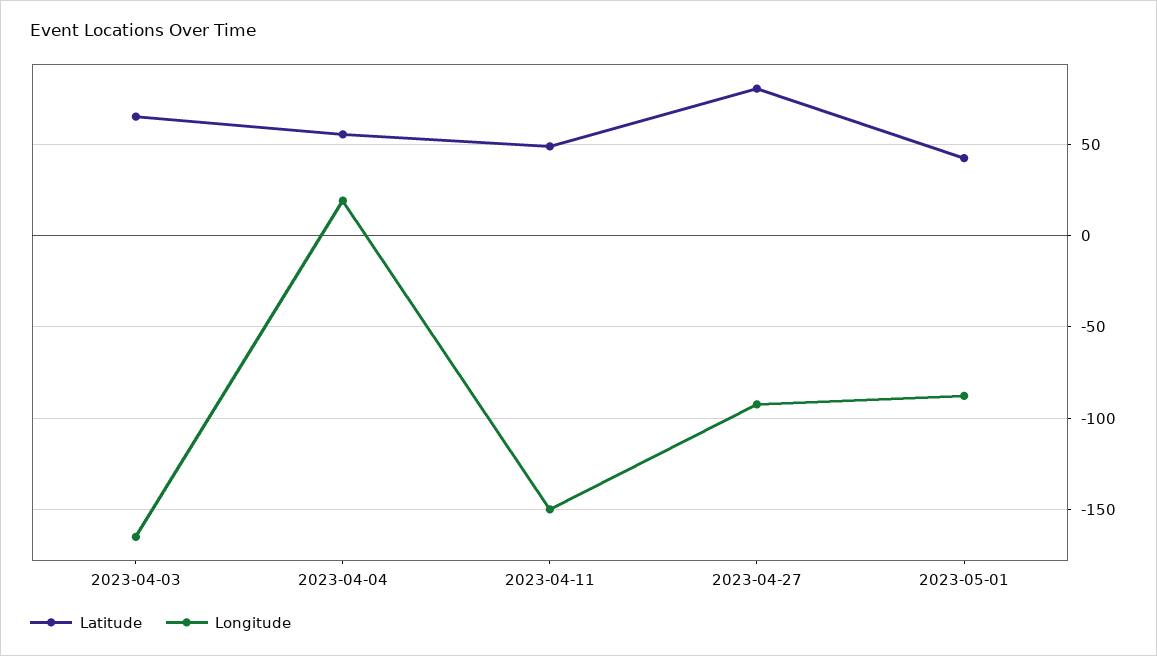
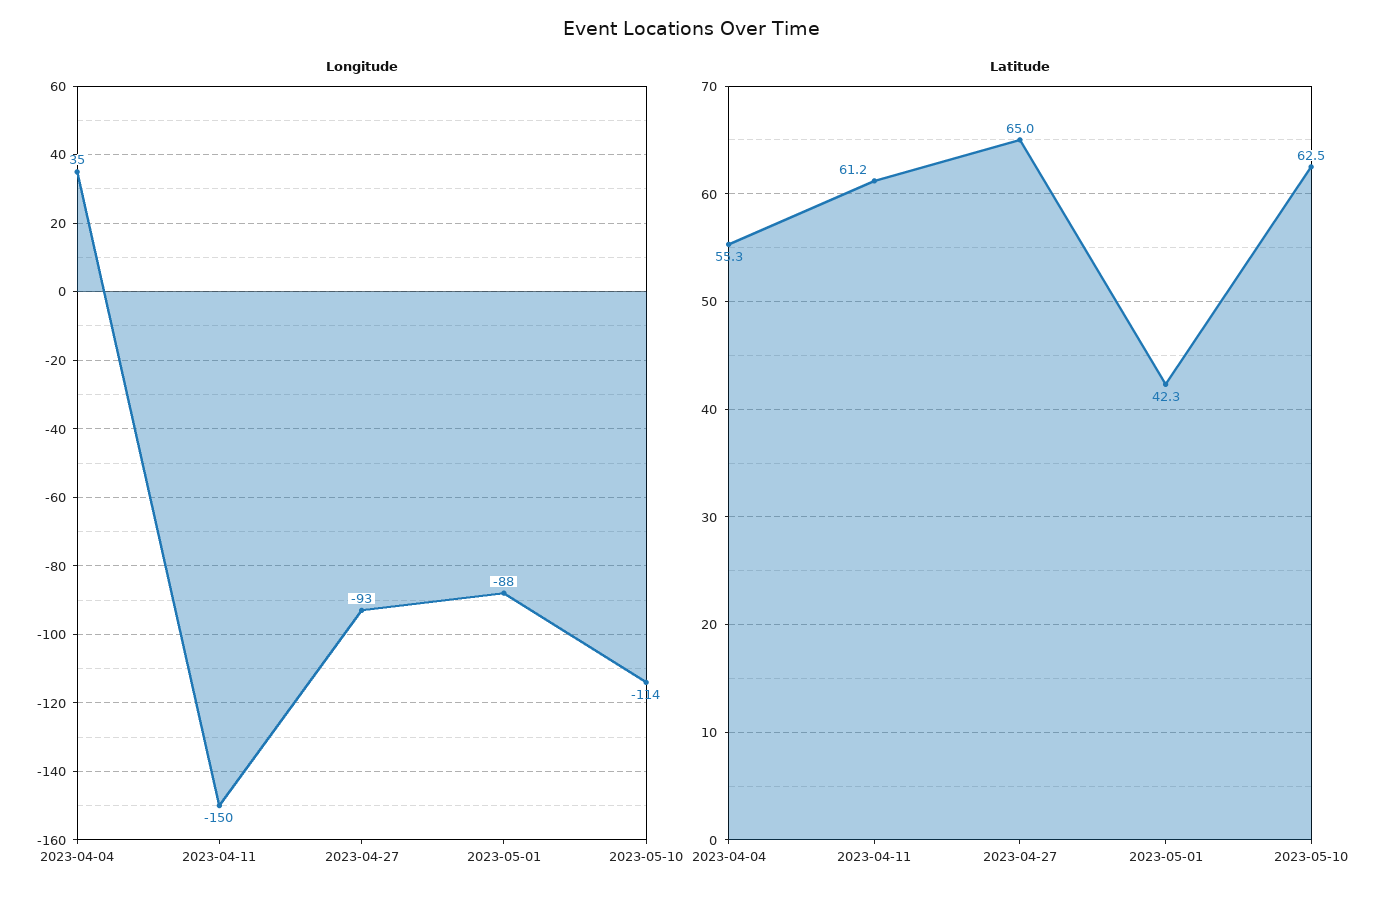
Latitude, 2023-04-03: 65 -> none
Longitude, 2023-04-03: -165 -> none
Longitude, 2023-04-04: 20 -> 35
Latitude, 2023-04-11: 50 -> 61.2
Latitude, 2023-04-27: 80 -> 65
Longitude, 2023-05-10: none -> -114
Latitude, 2023-05-10: none -> 62.5

